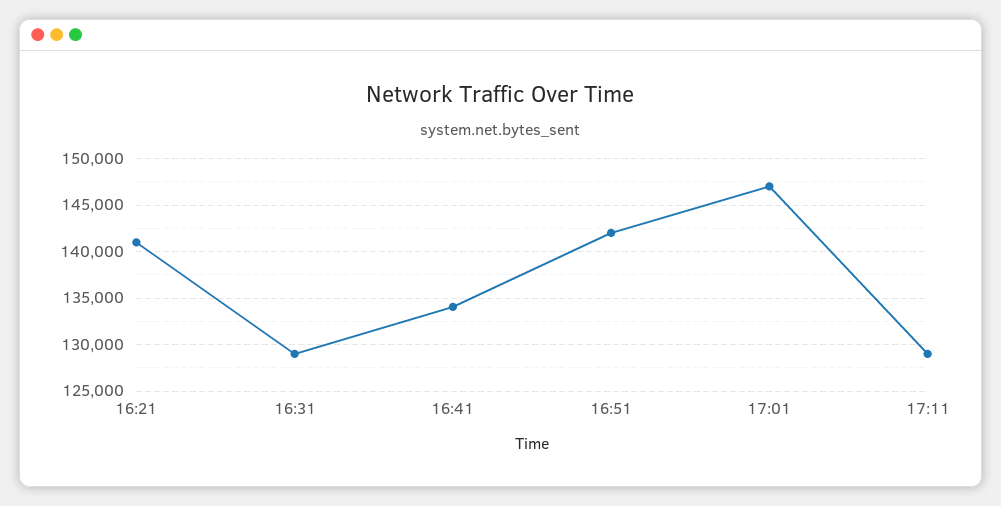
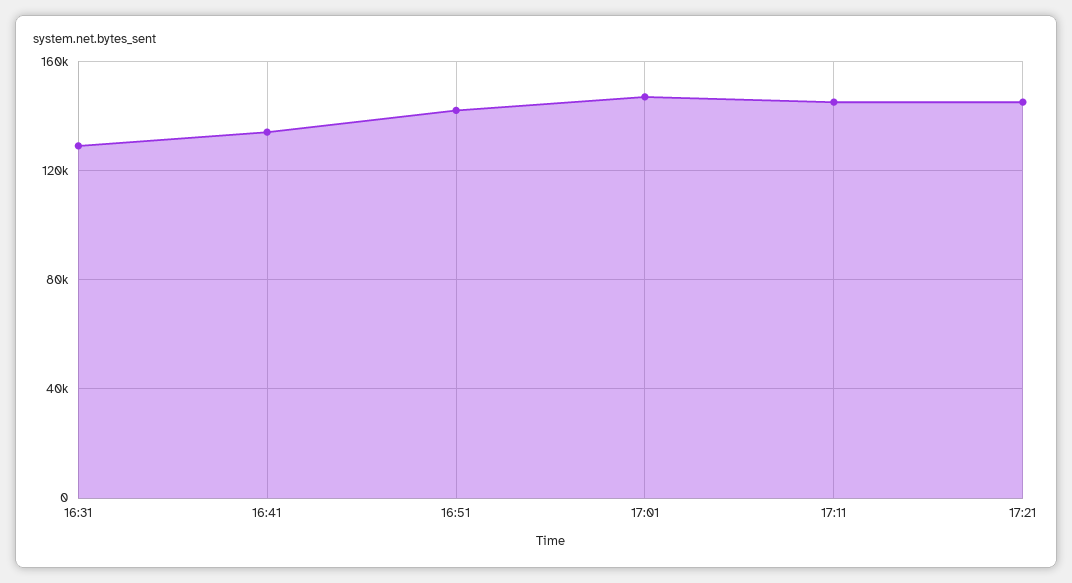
16:21: 141000 -> none
17:11: 129000 -> 145000
17:21: none -> 145000

